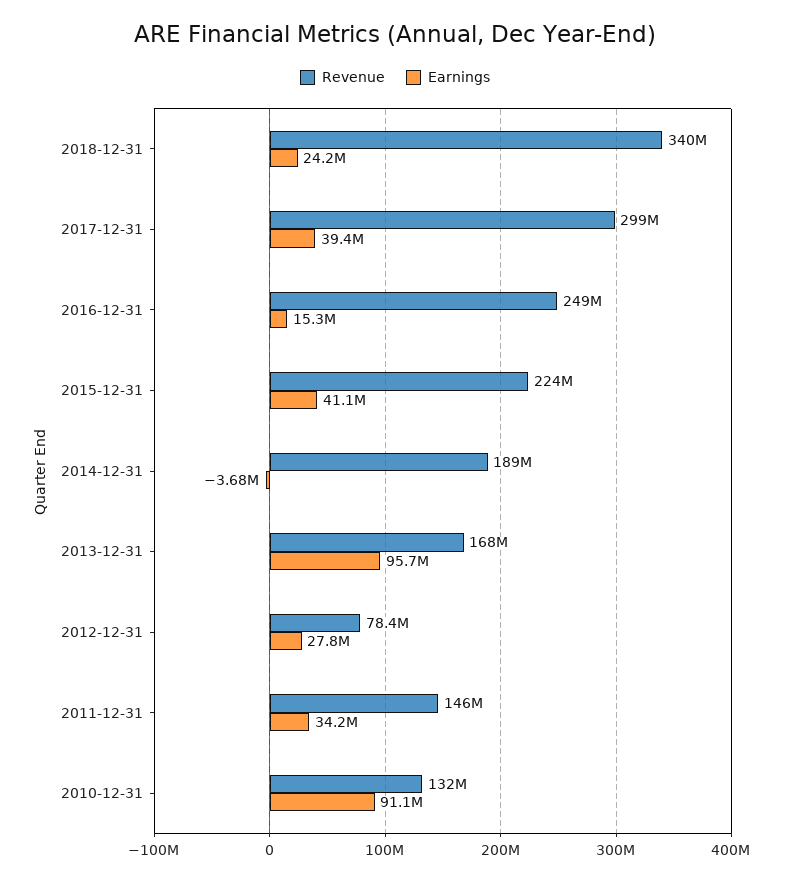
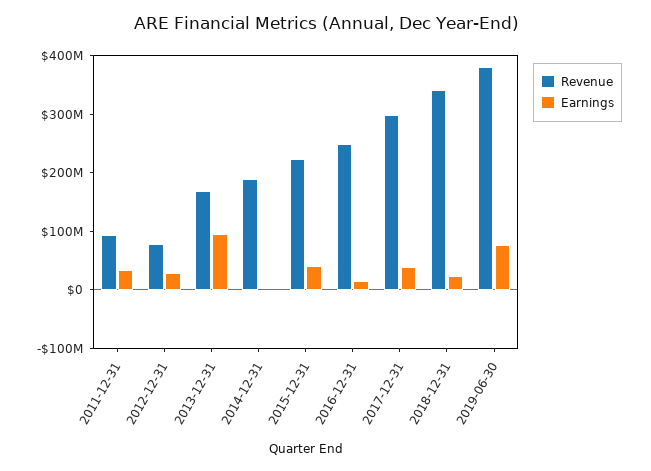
Revenue, 2011-12-31: 146000000 -> 100000000
Revenue, 2010-12-31: 132000000 -> none
Earnings, 2010-12-31: 91100000 -> none
Revenue, 2019-06-30: none -> 380000000
Earnings, 2019-06-30: none -> 80000000

